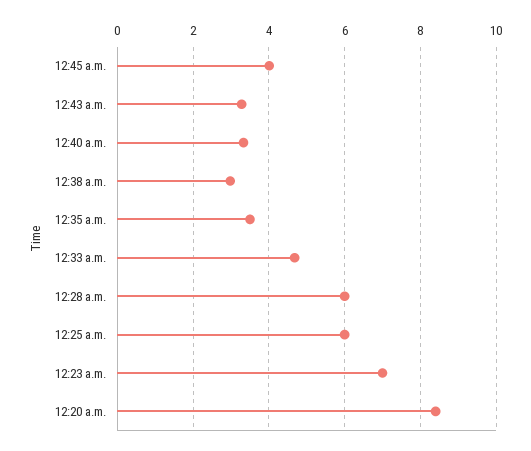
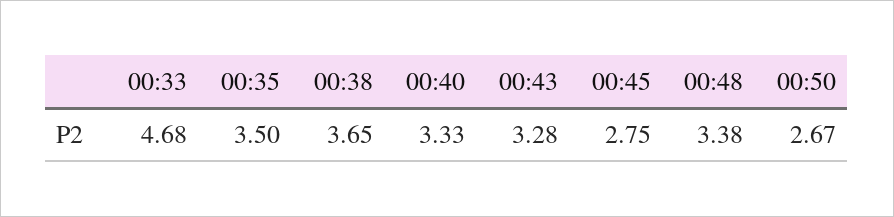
12:45 a.m.: 4 -> 2.75
12:38 a.m.: 3 -> 3.65
12:28 a.m.: 6 -> none
12:25 a.m.: 6 -> none
12:23 a.m.: 7 -> none
12:20 a.m.: 8.4 -> none
00:48: none -> 3.38
00:50: none -> 2.67

